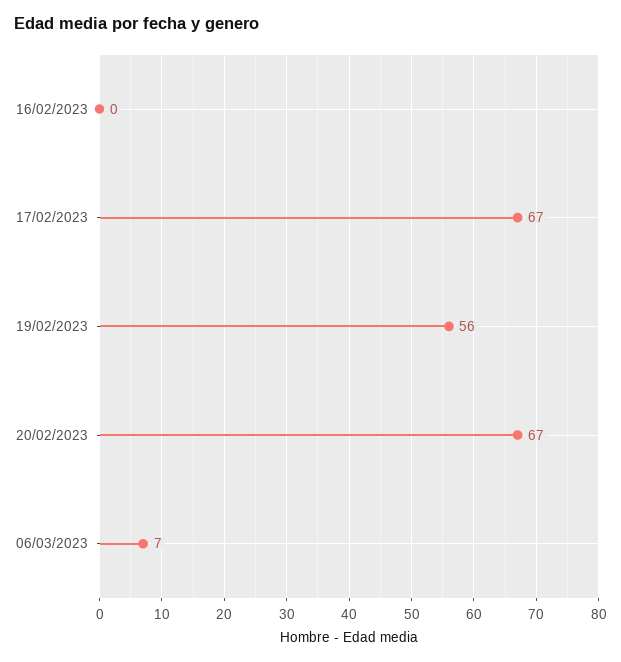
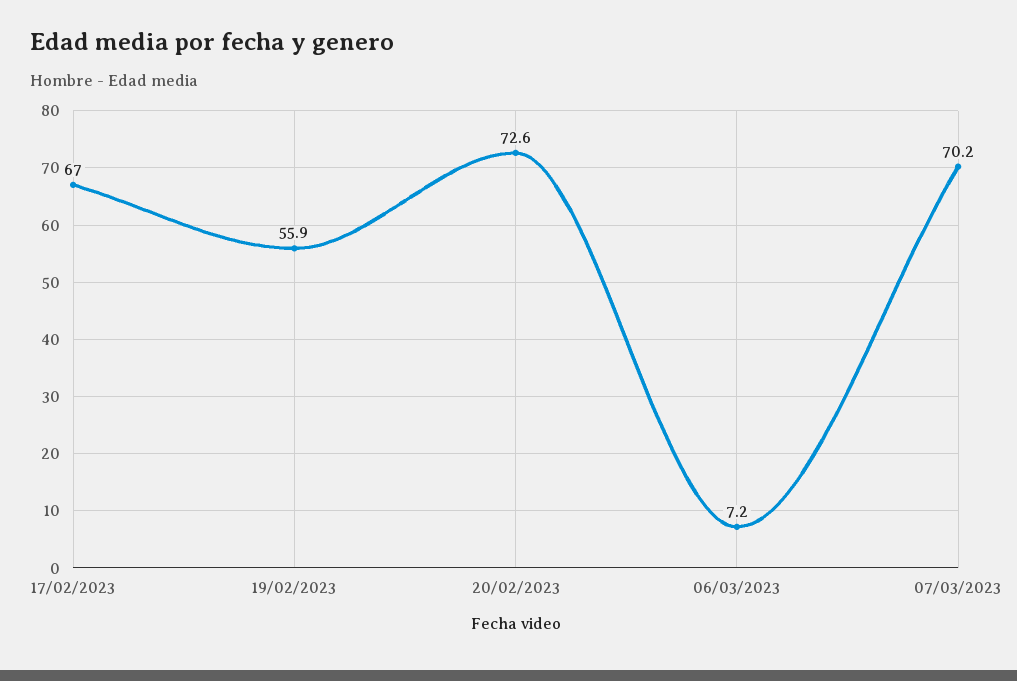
16/02/2023: 0 -> none
20/02/2023: 67 -> 72.6
07/03/2023: none -> 70.2

